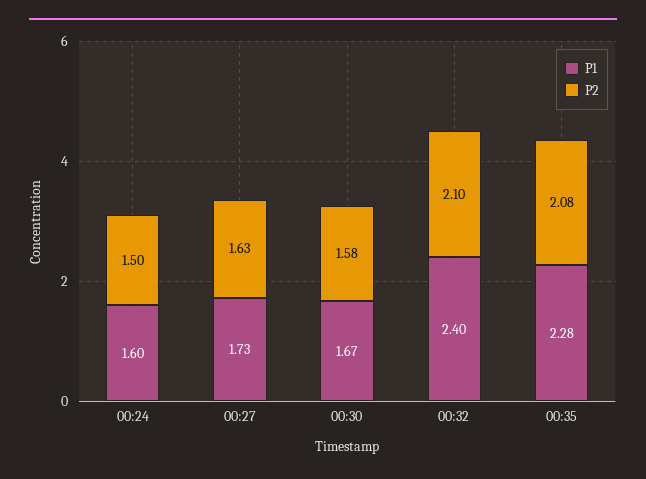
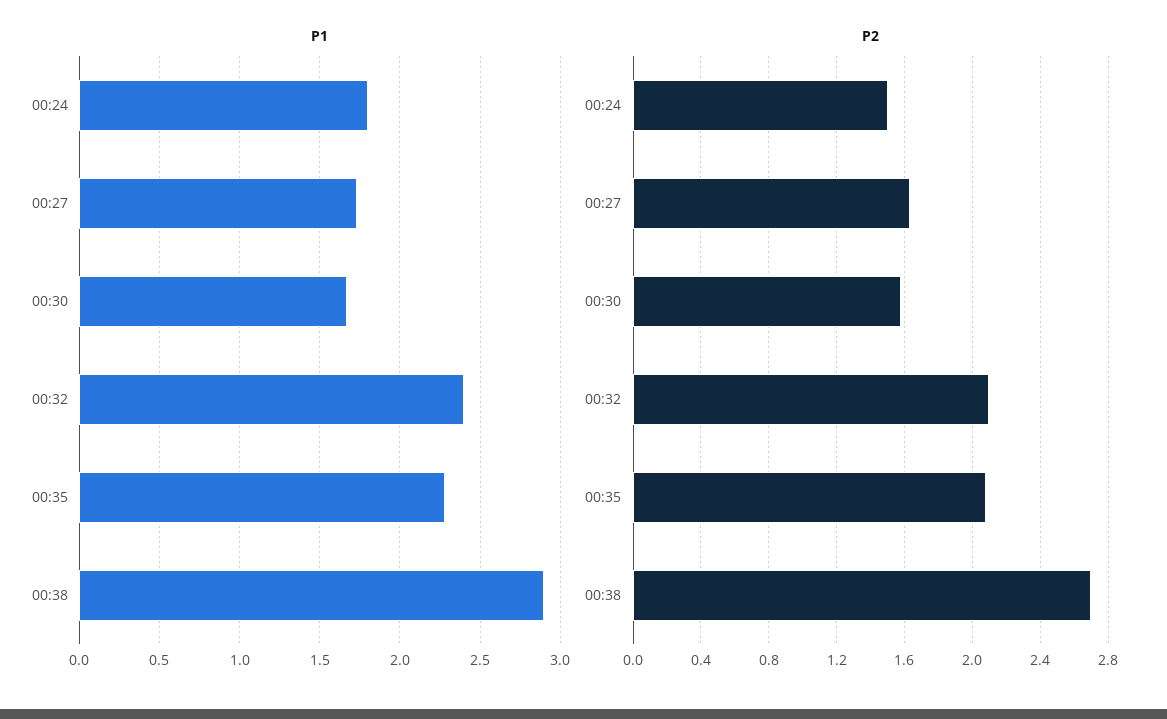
P1, 00:24: 1.6 -> 1.8
P1, 00:38: none -> 2.9
P2, 00:38: none -> 2.7

